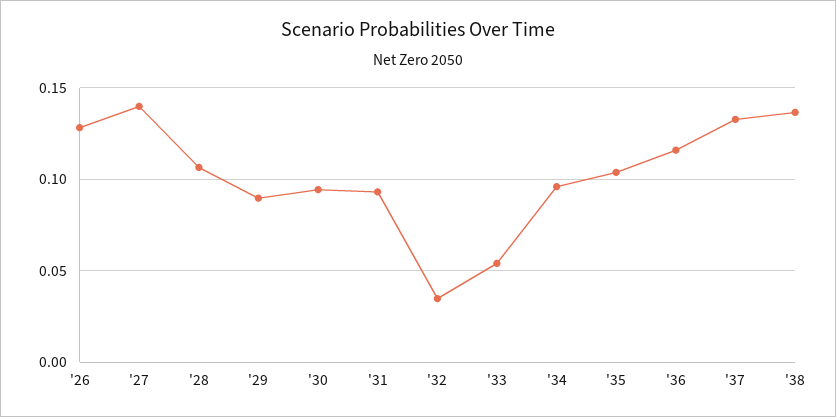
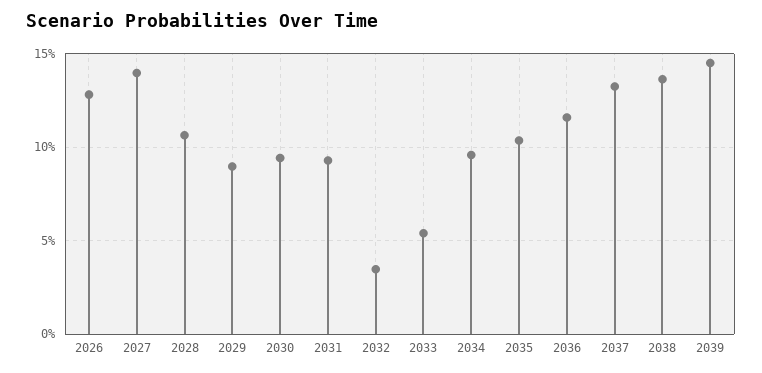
2039: none -> 0.145

